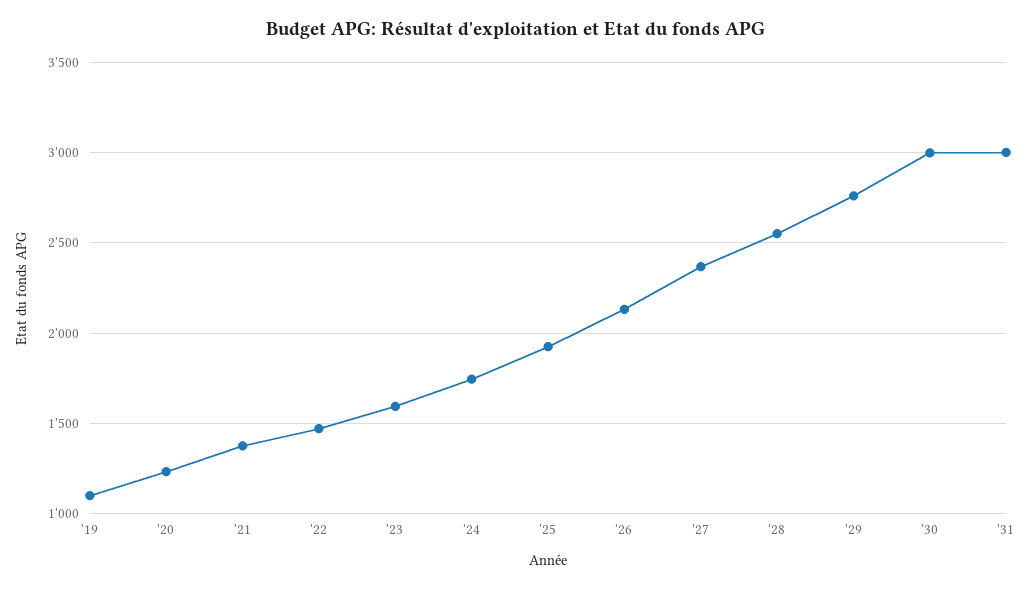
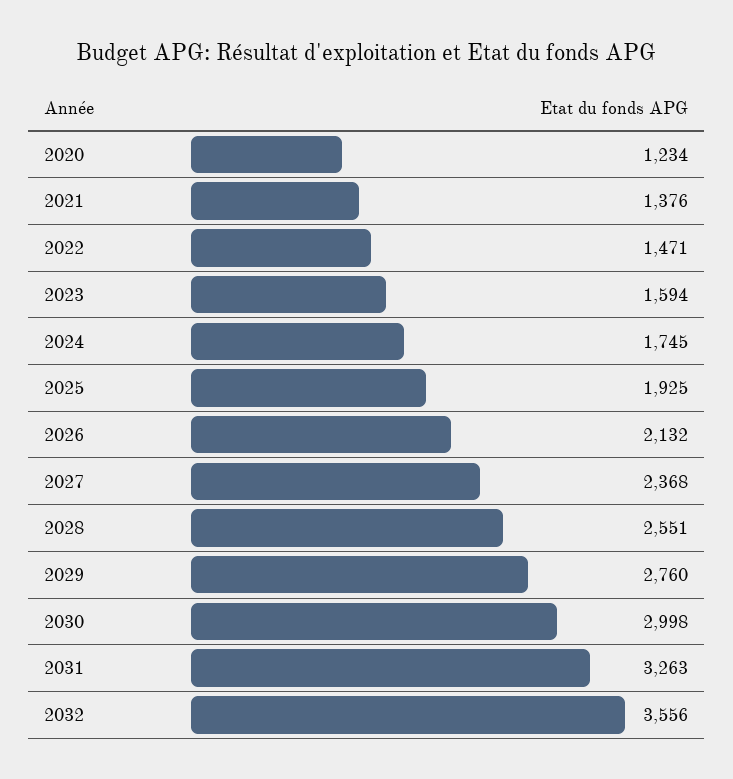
'19: 1100 -> none
'31: 3000 -> 3263
2032: none -> 3556

